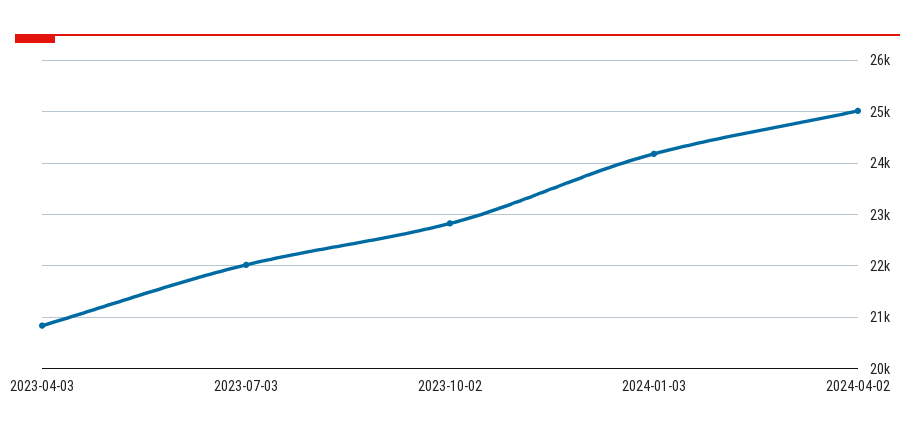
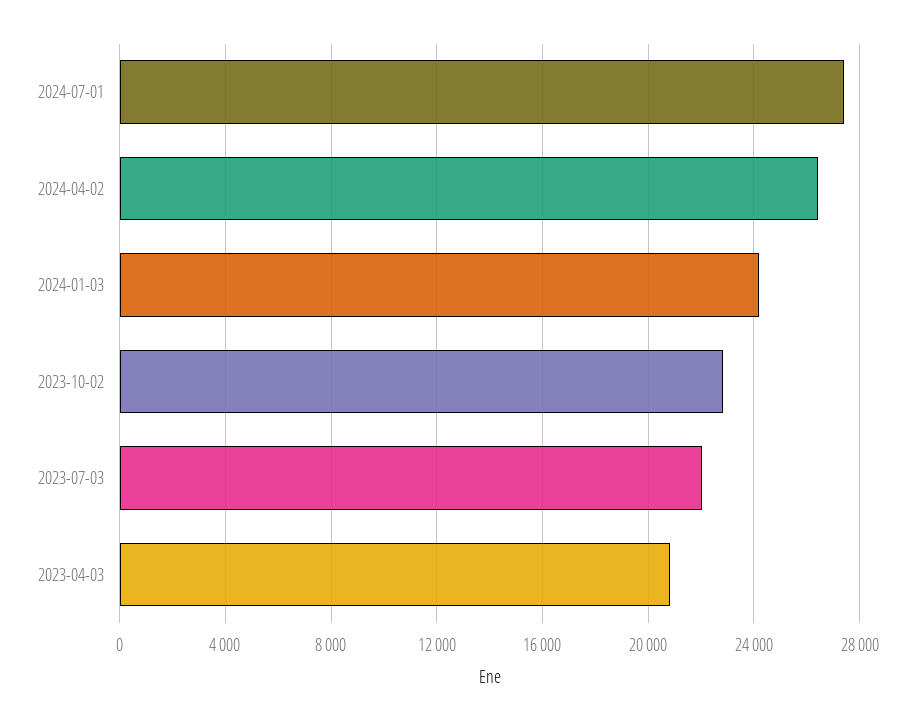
2024-04-02: 25000 -> 26500
2024-07-01: none -> 27500

